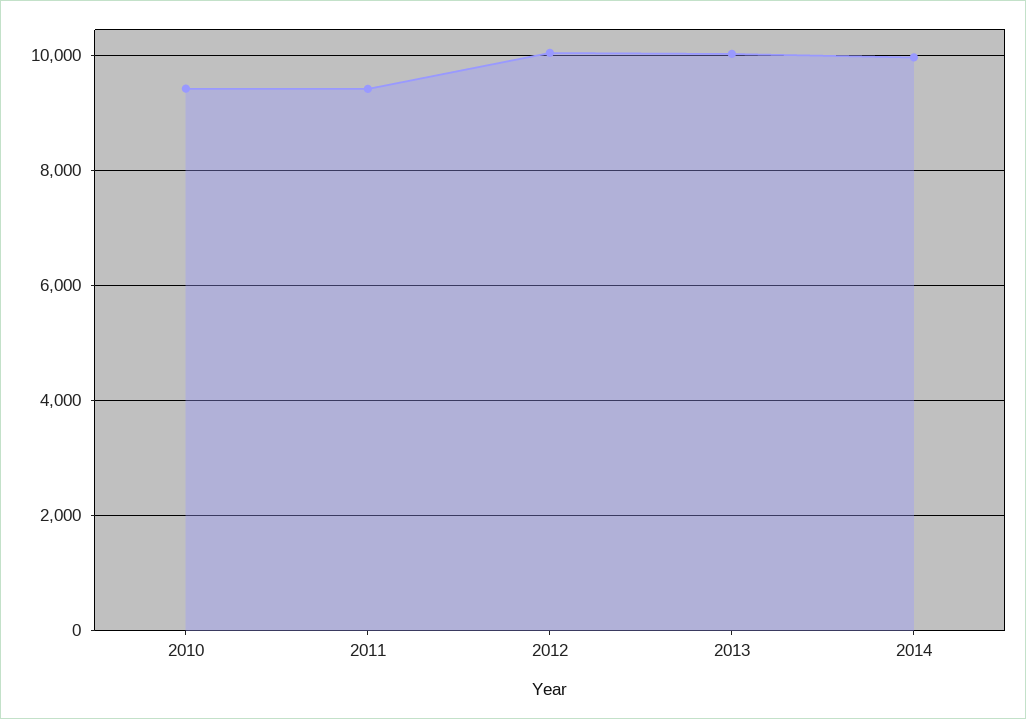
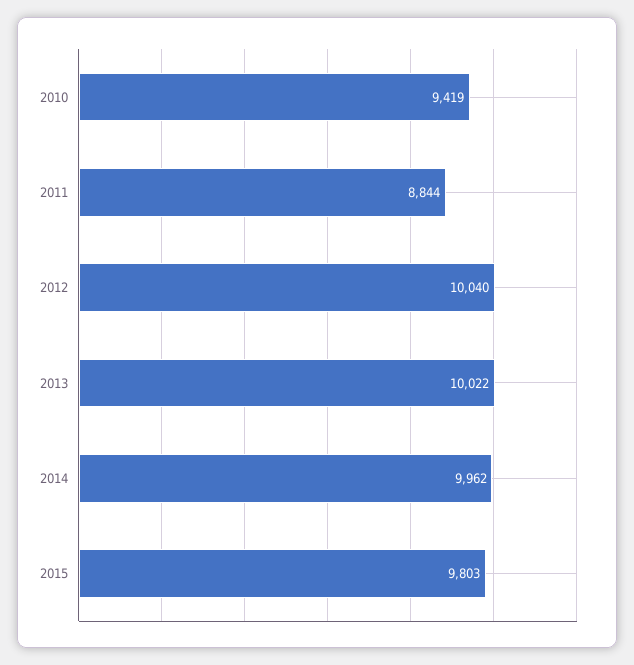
2011: 9400 -> 8844
2015: none -> 9803

